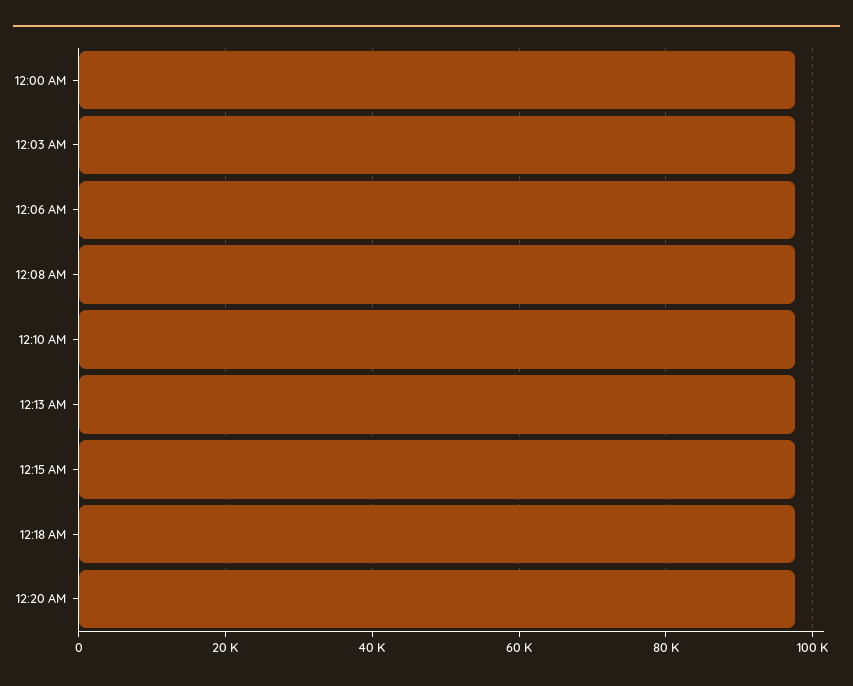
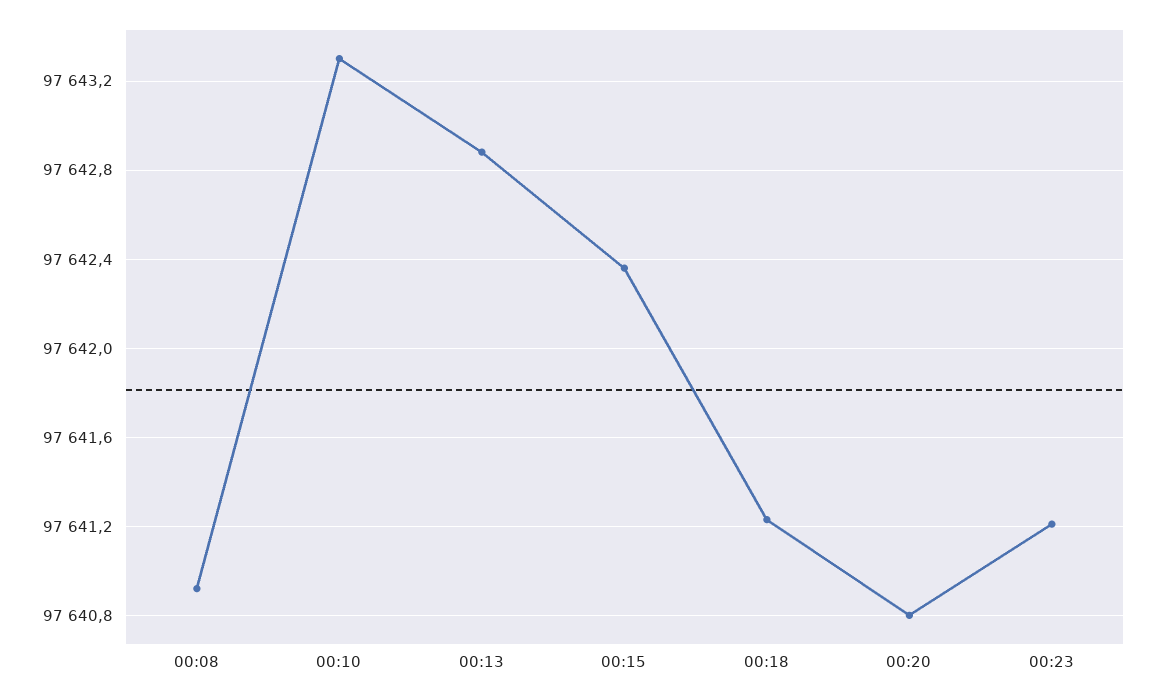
12:00 AM: 98000 -> none
12:03 AM: 98000 -> none
12:06 AM: 98000 -> none
00:23: none -> 97641.2

